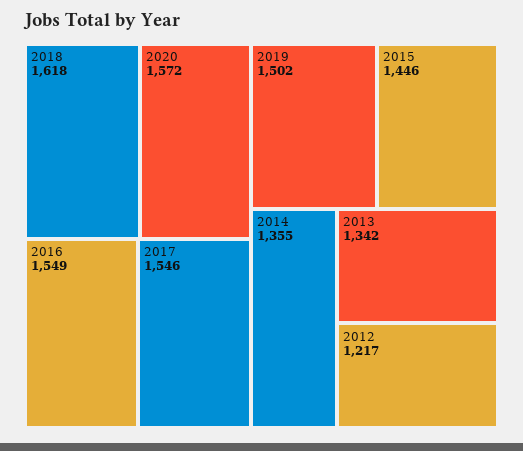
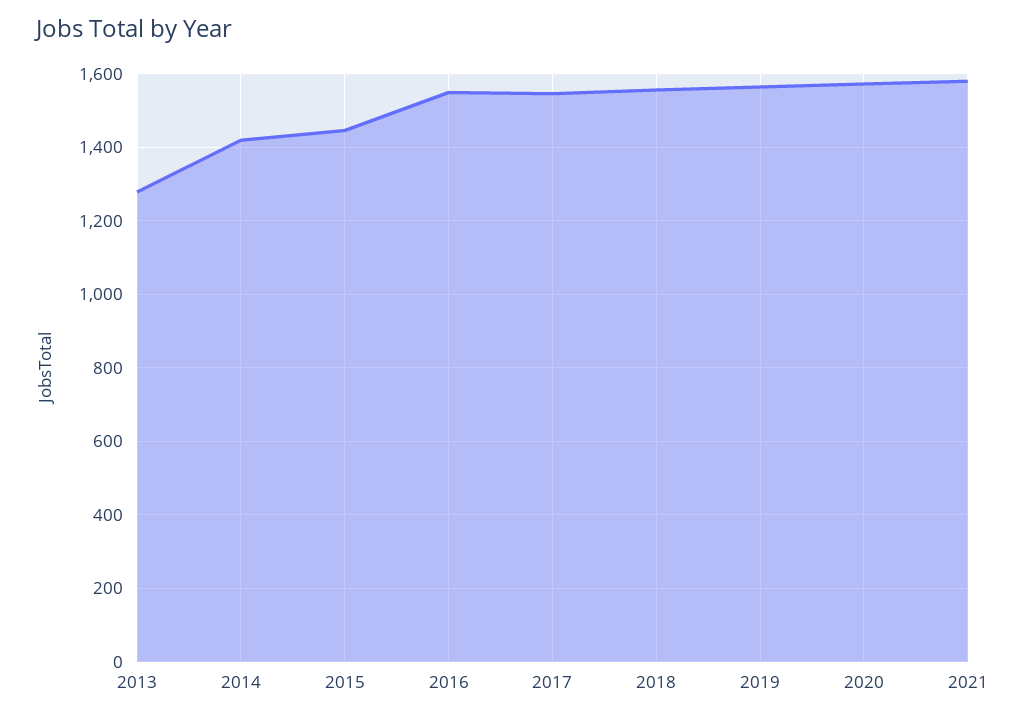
2018: 1618 -> 1560
2019: 1502 -> 1560
2014: 1355 -> 1420
2013: 1342 -> 1280
2012: 1217 -> none
2021: none -> 1580

